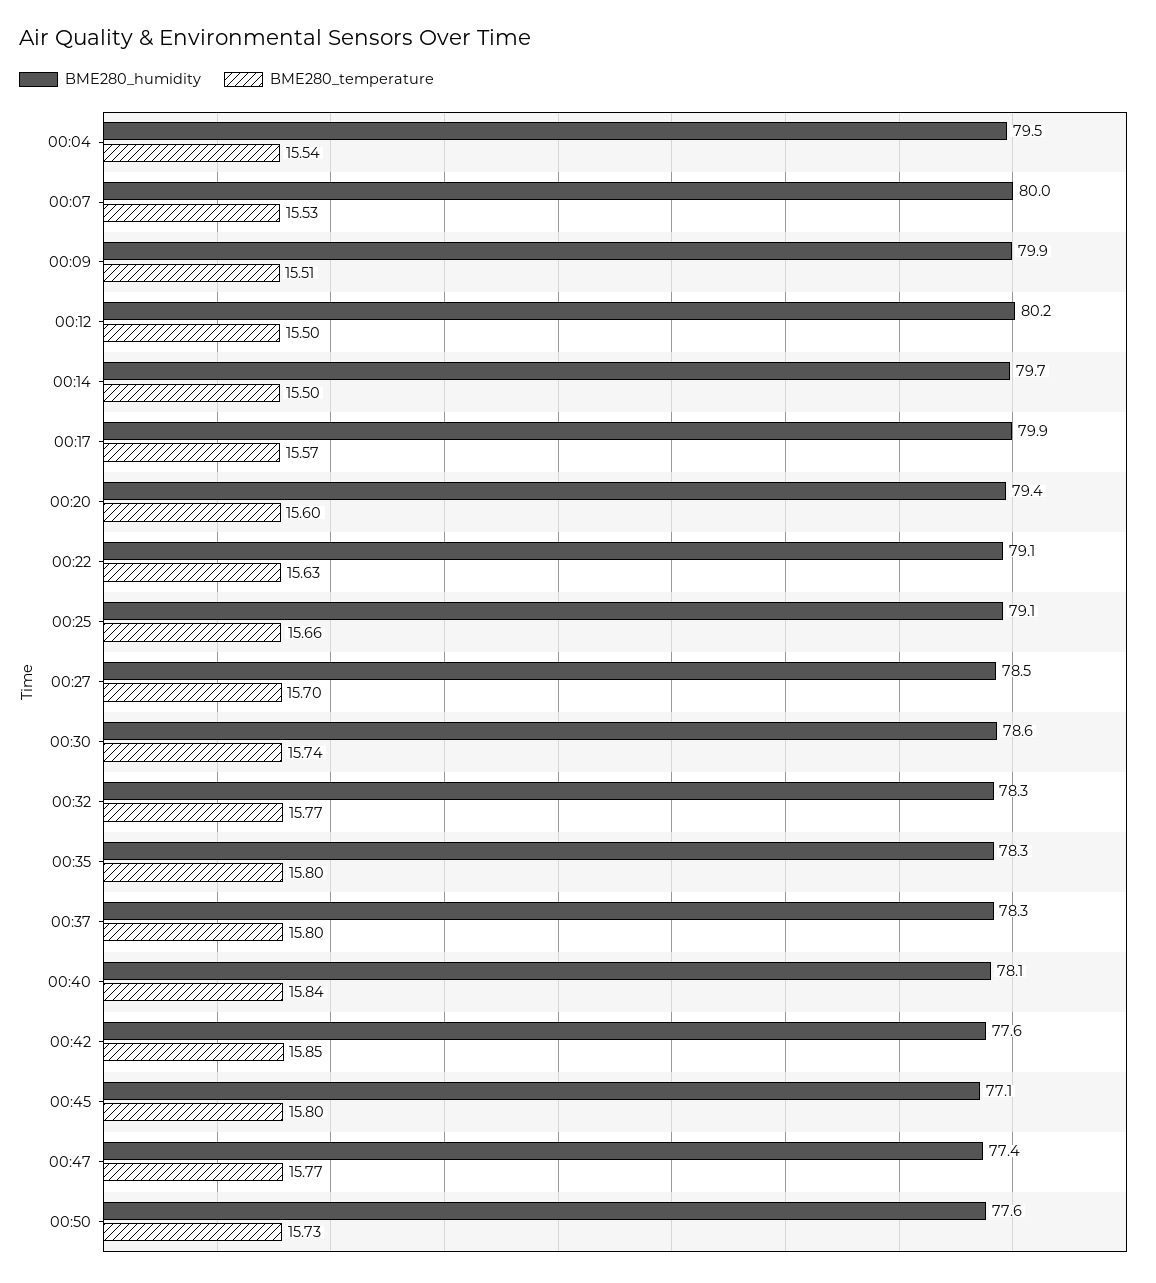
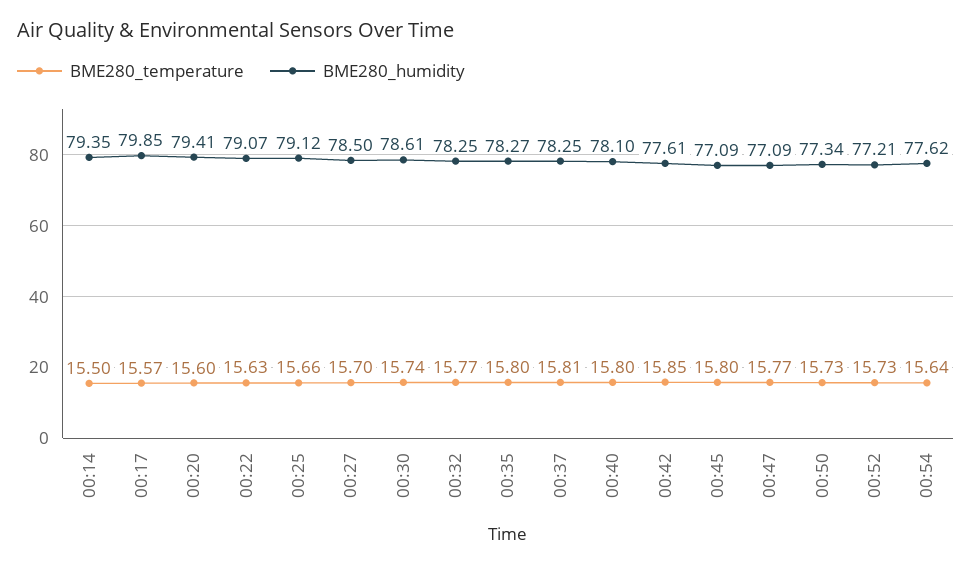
BME280_humidity, 00:04: 79.5 -> none
BME280_temperature, 00:04: 15.54 -> none
BME280_humidity, 00:07: 80 -> none
BME280_temperature, 00:07: 15.53 -> none
BME280_humidity, 00:09: 79.9 -> none
BME280_temperature, 00:09: 15.51 -> none
BME280_humidity, 00:12: 80.2 -> none
BME280_temperature, 00:12: 15.5 -> none
BME280_humidity, 00:14: 79.7 -> 79.35
BME280_temperature, 00:37: 15.8 -> 15.81
BME280_temperature, 00:40: 15.84 -> 15.8
BME280_humidity, 00:47: 77.4 -> 77.09
BME280_humidity, 00:50: 77.6 -> 77.34
BME280_temperature, 00:52: none -> 15.73
BME280_humidity, 00:52: none -> 77.21
BME280_temperature, 00:54: none -> 15.64
BME280_humidity, 00:54: none -> 77.62

